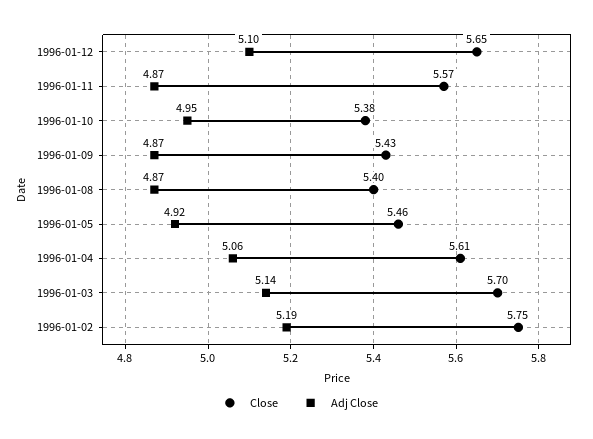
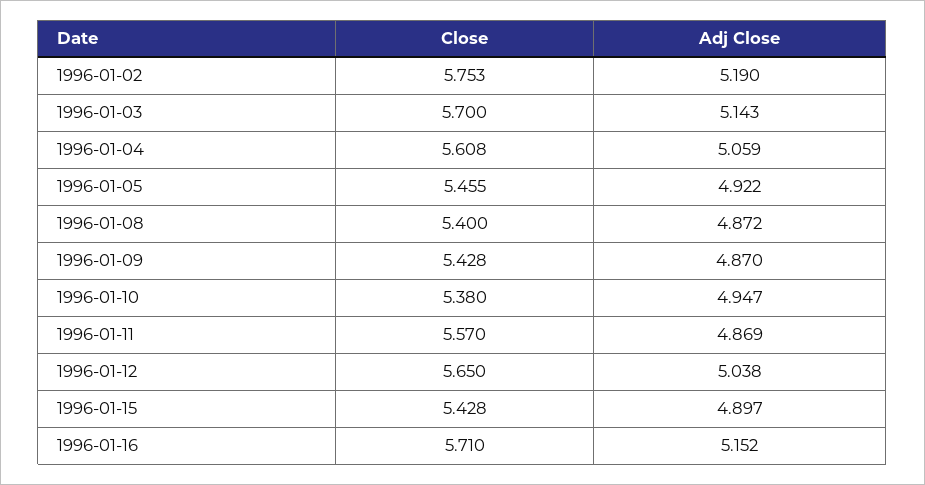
Adj Close, 1996-01-12: 5.1 -> 5.038
Close, 1996-01-15: none -> 5.428
Adj Close, 1996-01-15: none -> 4.897
Close, 1996-01-16: none -> 5.71
Adj Close, 1996-01-16: none -> 5.152

